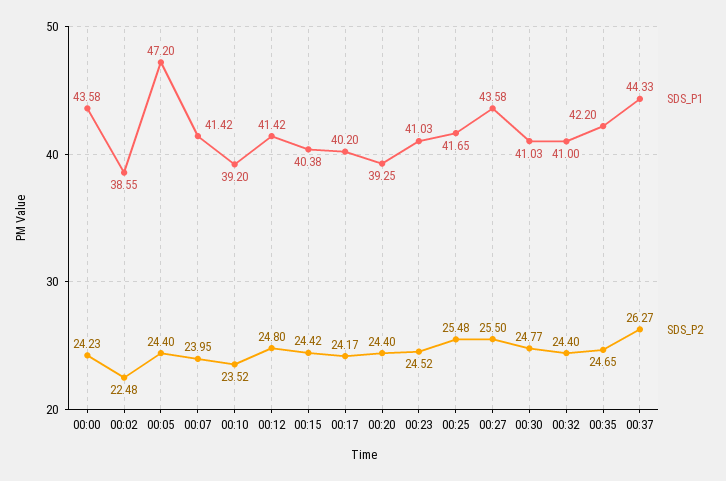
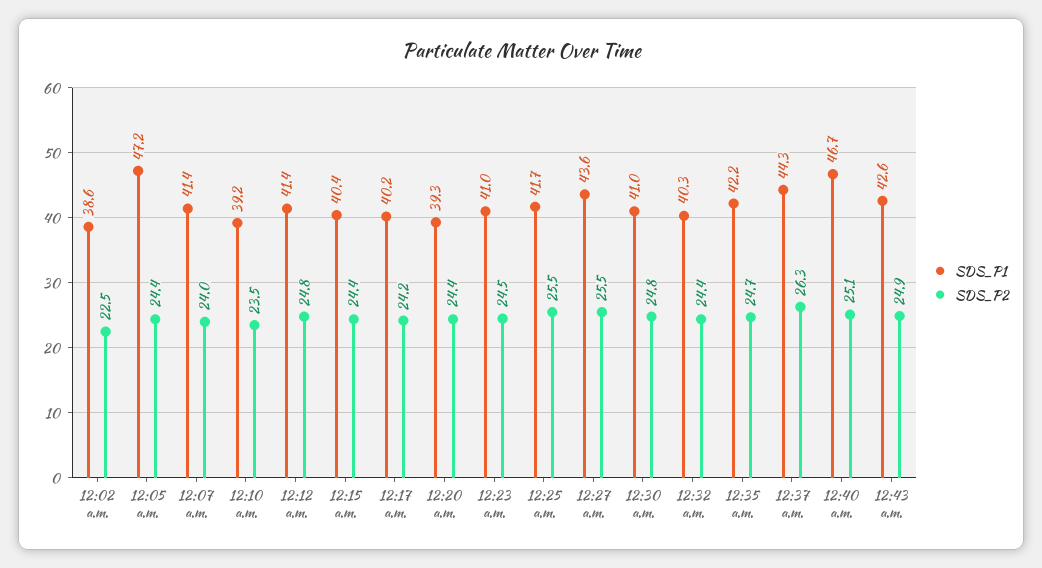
SDS_P1, 00:00: 43.58 -> none
SDS_P2, 00:00: 24.23 -> none
SDS_P1, 00:32: 41 -> 40.3
SDS_P1, 12:40 a.m.: none -> 46.7
SDS_P2, 12:40 a.m.: none -> 25.1
SDS_P1, 12:43 a.m.: none -> 42.6
SDS_P2, 12:43 a.m.: none -> 24.9

